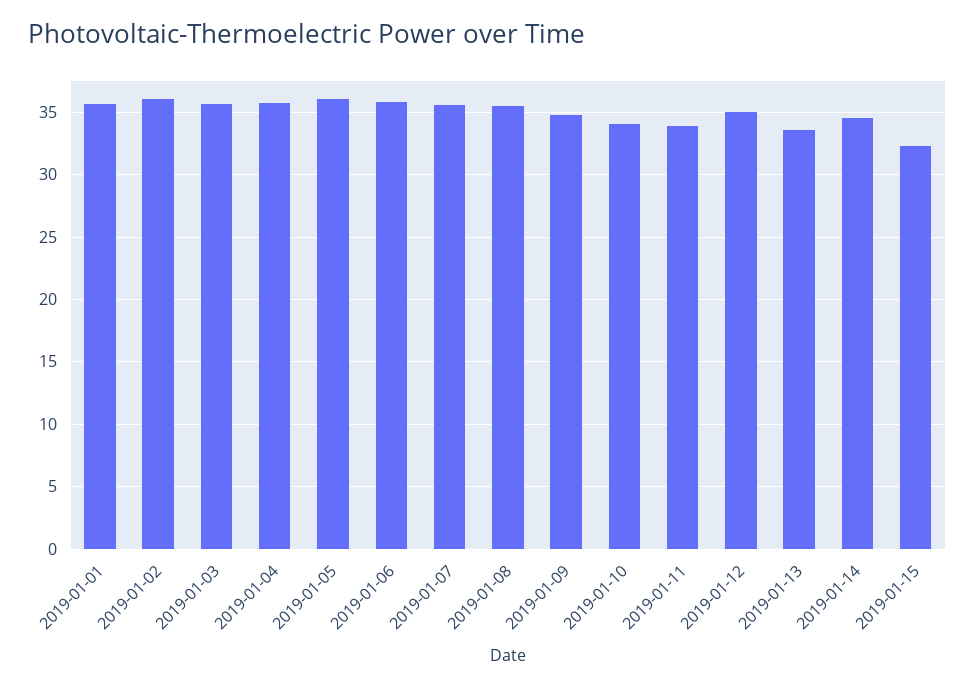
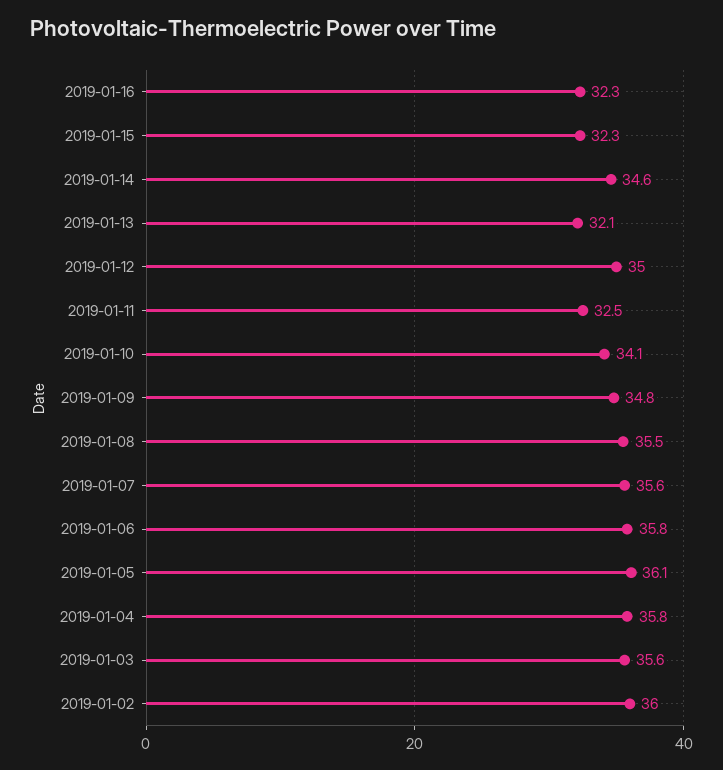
2019-01-01: 35.5 -> none
2019-01-11: 34 -> 32.5
2019-01-13: 33.5 -> 32.1
2019-01-16: none -> 32.3

